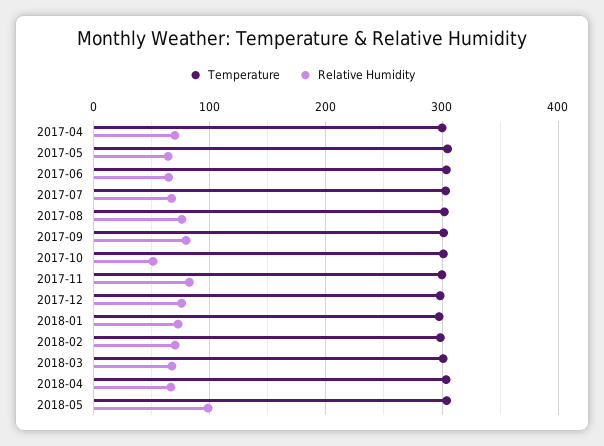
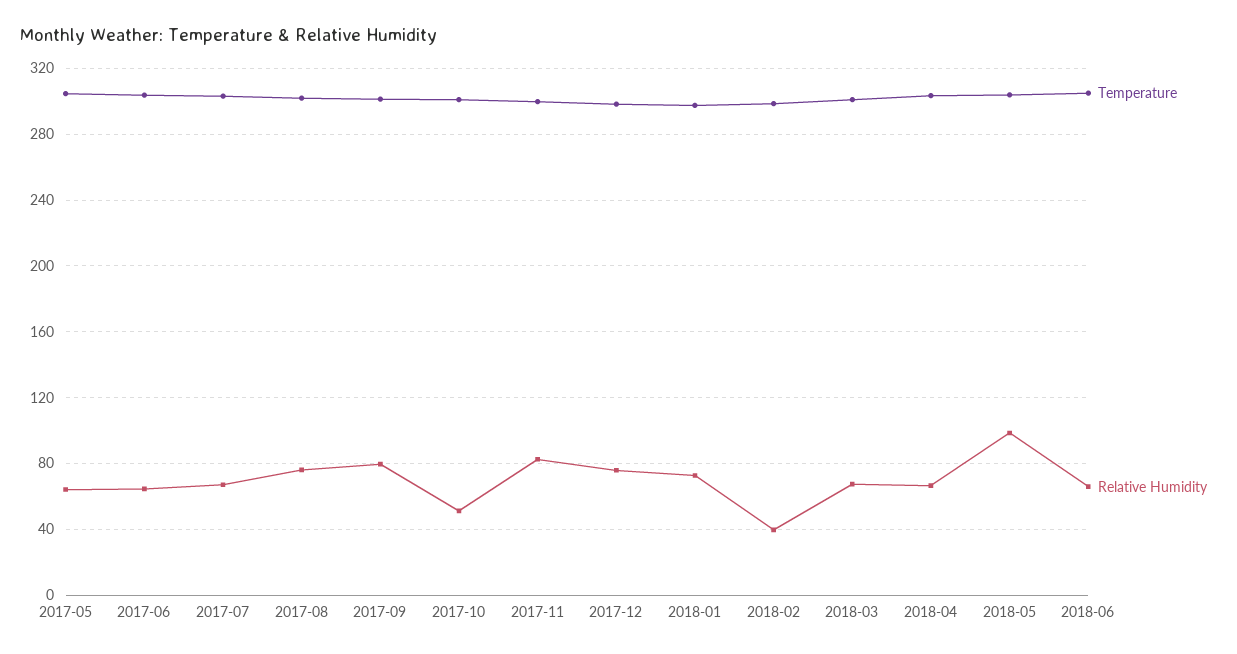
Temperature, 2017-04: 300 -> none
Relative Humidity, 2017-04: 70 -> none
Relative Humidity, 2018-02: 70 -> 40
Temperature, 2018-06: none -> 305
Relative Humidity, 2018-06: none -> 65

